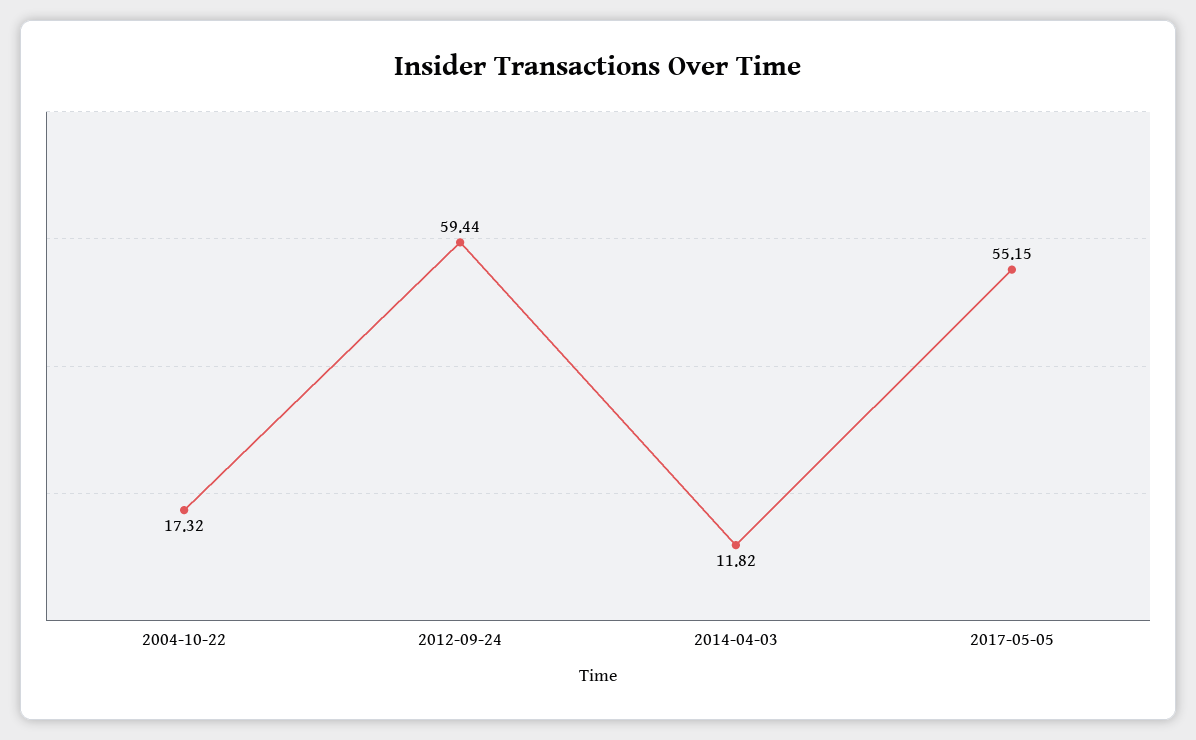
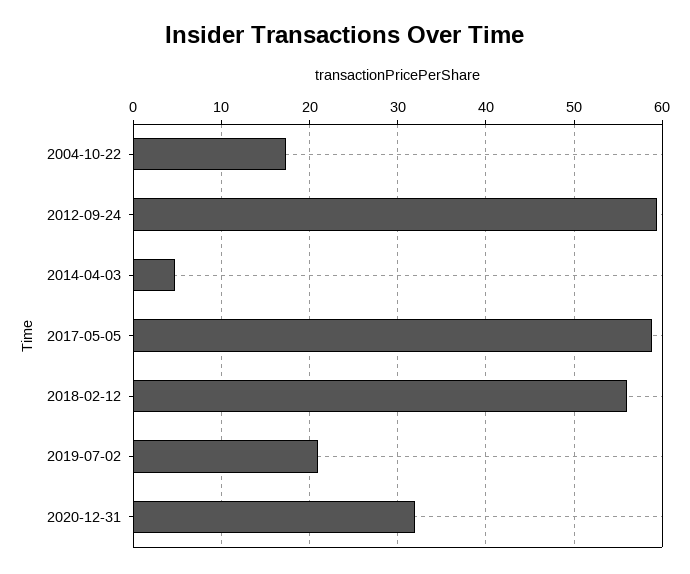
2014-04-03: 11.82 -> 5
2017-05-05: 55.15 -> 59
2018-02-12: none -> 56
2019-07-02: none -> 21
2020-12-31: none -> 32

